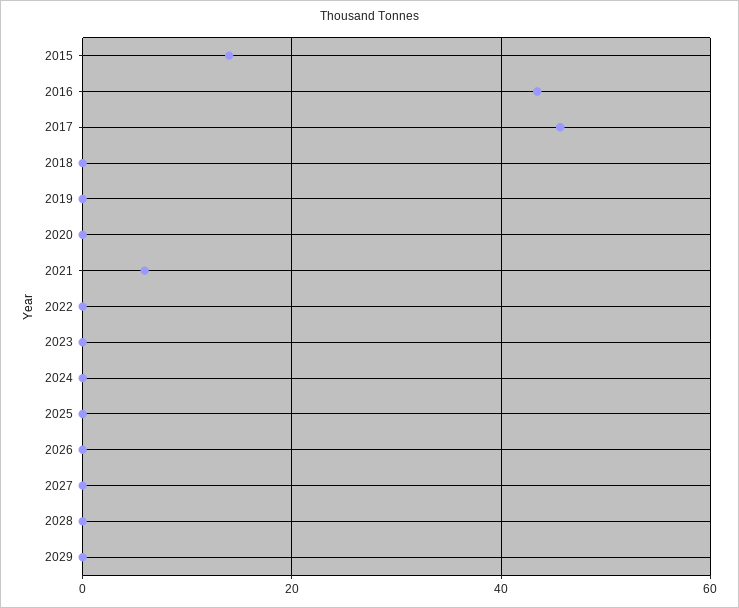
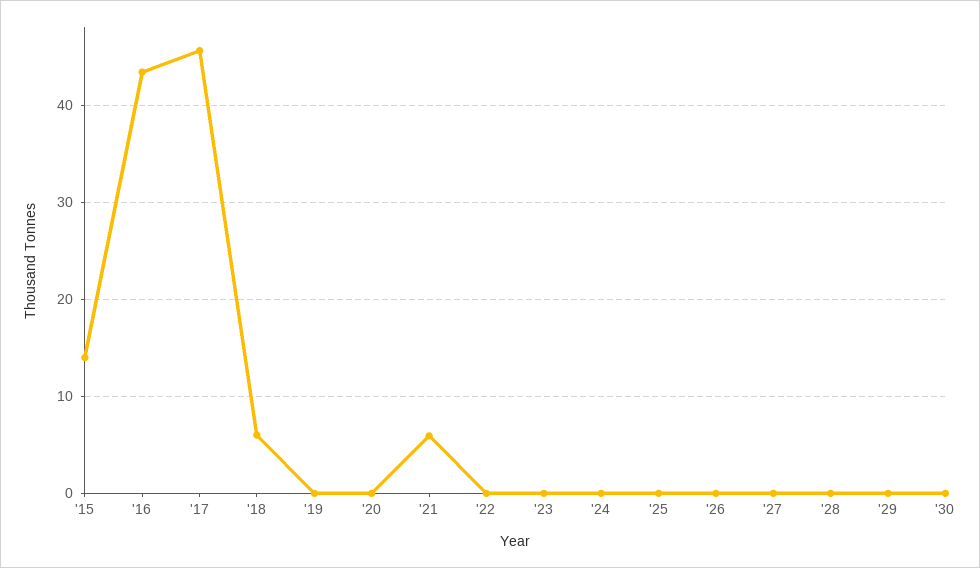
2018: 0 -> 6
'30: none -> 0

